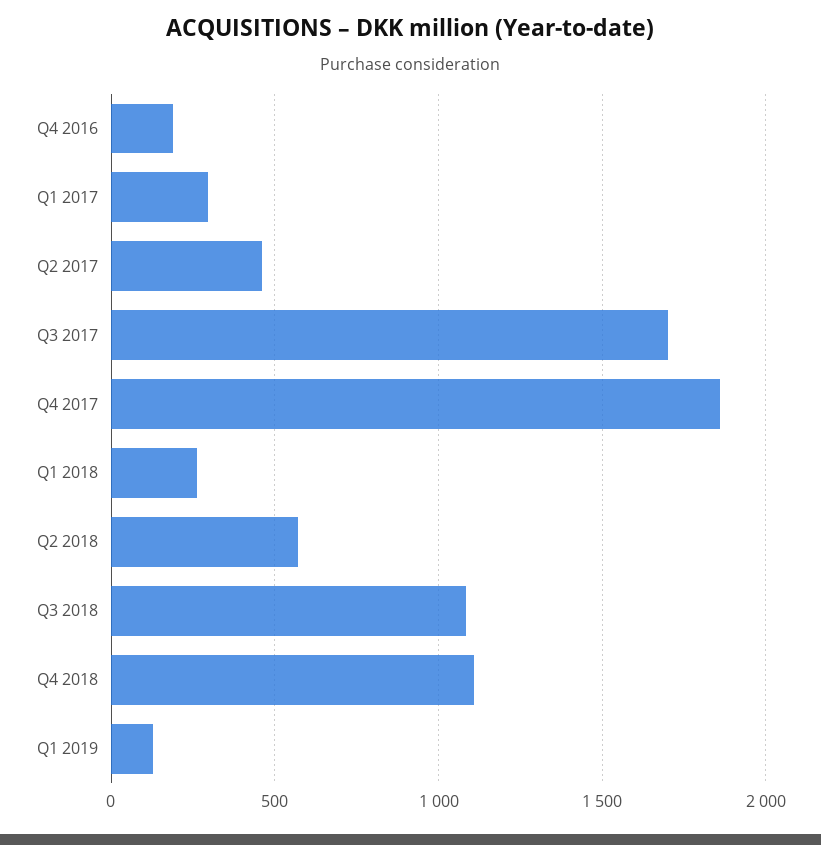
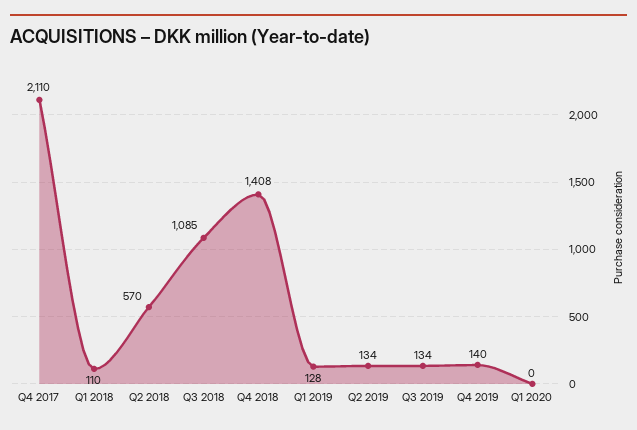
Q4 2016: 200 -> none
Q1 2017: 300 -> none
Q2 2017: 450 -> none
Q3 2017: 1700 -> none
Q4 2017: 1850 -> 2110
Q1 2018: 250 -> 110
Q4 2018: 1100 -> 1408
Q2 2019: none -> 134
Q3 2019: none -> 134
Q4 2019: none -> 140
Q1 2020: none -> 0

